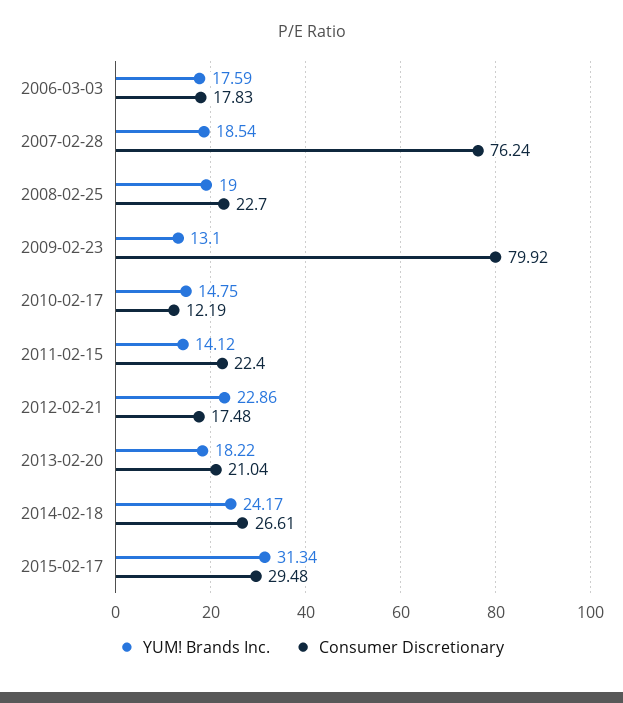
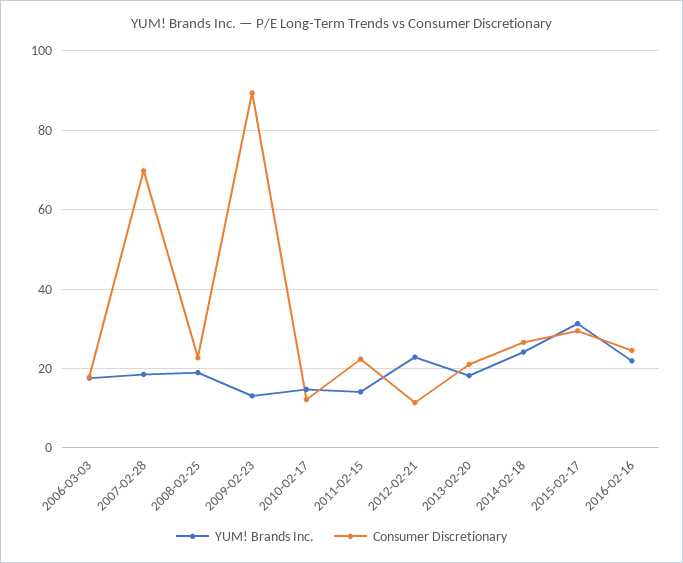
Consumer Discretionary, 2007-02-28: 76.24 -> 70
Consumer Discretionary, 2009-02-23: 79.92 -> 90
Consumer Discretionary, 2012-02-21: 17.48 -> 12
YUM! Brands Inc., 2016-02-16: none -> 22
Consumer Discretionary, 2016-02-16: none -> 24

